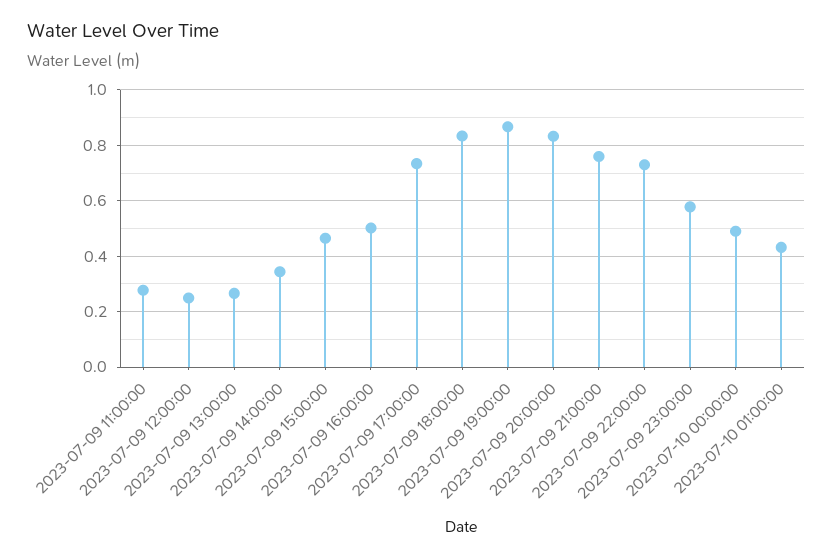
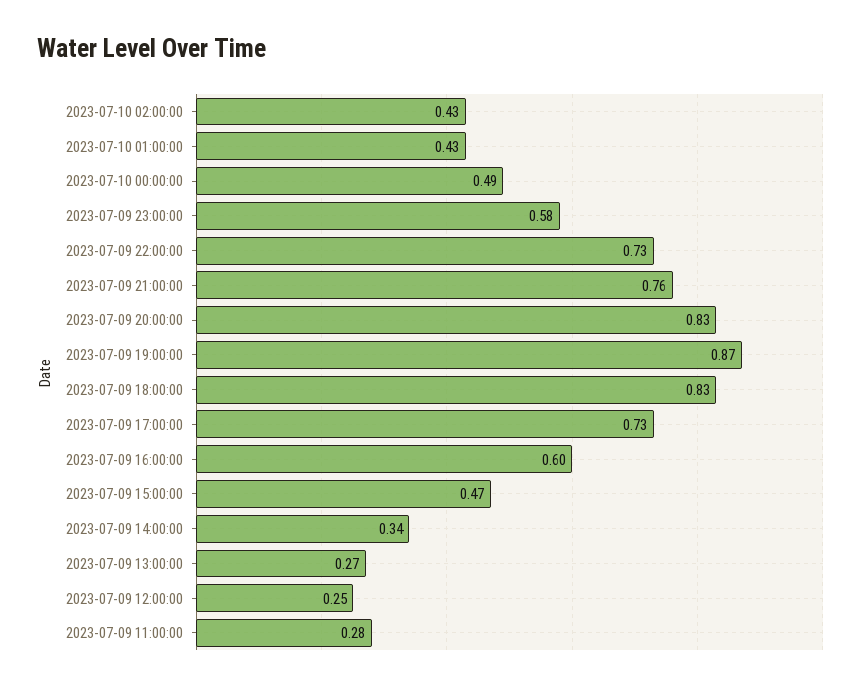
2023-07-09 16:00:00: 0.5 -> 0.6
2023-07-10 02:00:00: none -> 0.43

